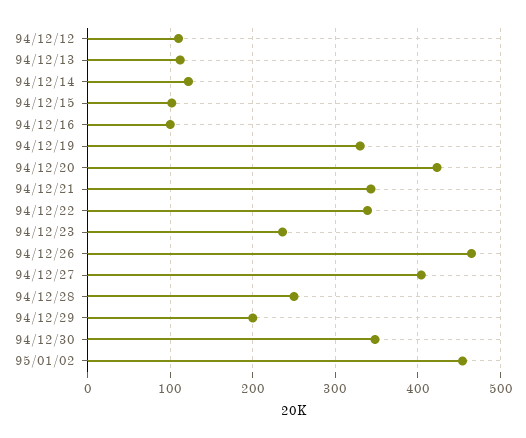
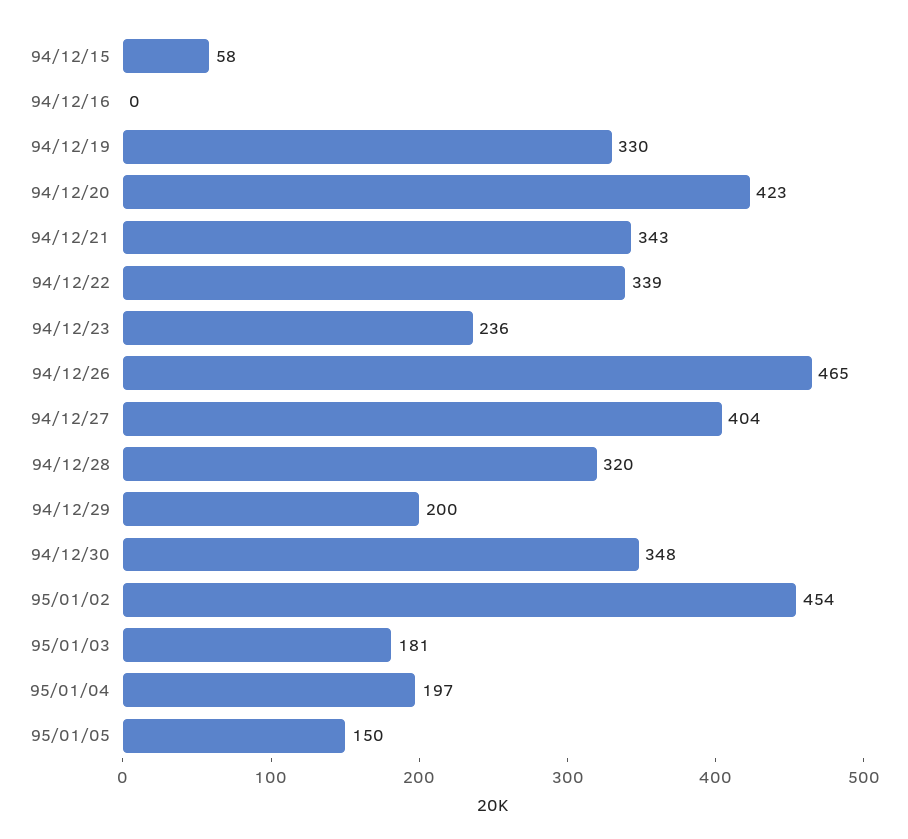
94/12/12: 110 -> none
94/12/13: 110 -> none
94/12/14: 120 -> none
94/12/15: 100 -> 58
94/12/16: 100 -> 0
94/12/28: 250 -> 320
95/01/03: none -> 181
95/01/04: none -> 197
95/01/05: none -> 150

